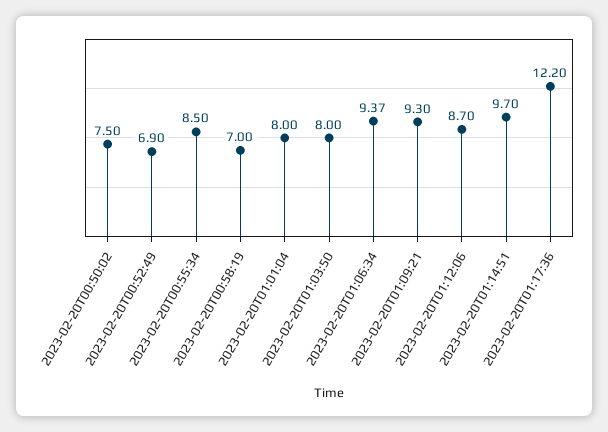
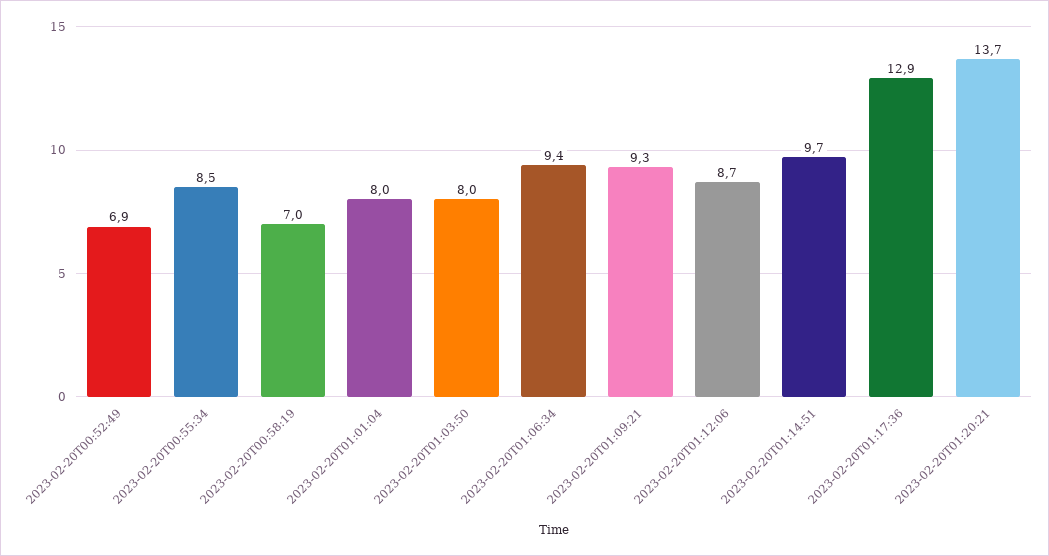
2023-02-20T00:50:02: 7.5 -> none
2023-02-20T01:17:36: 12.2 -> 12.9
2023-02-20T01:20:21: none -> 13.7

